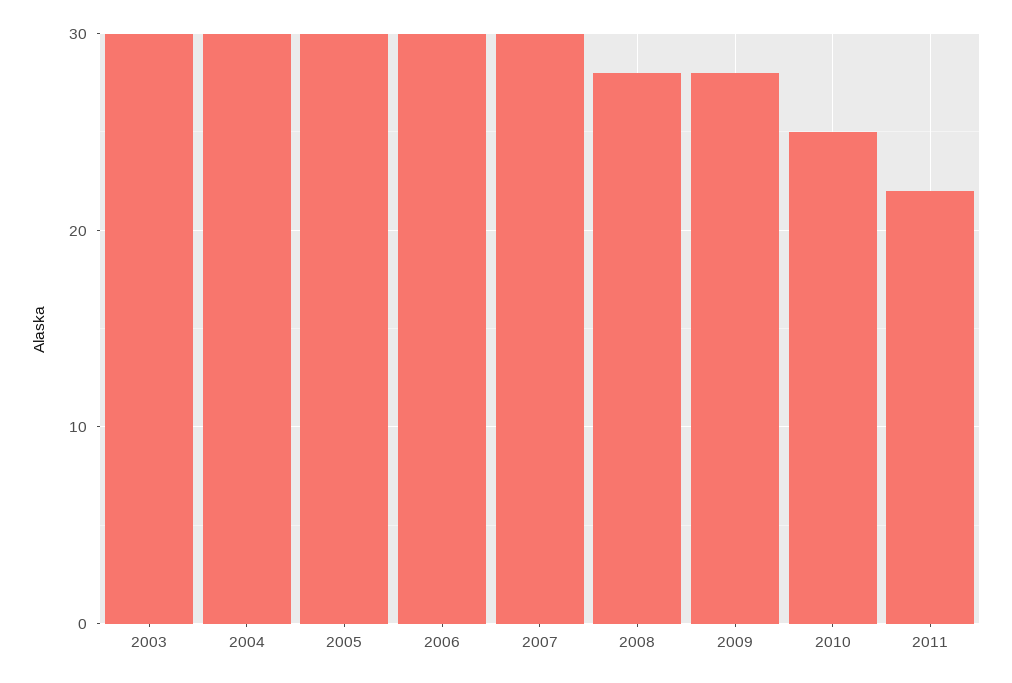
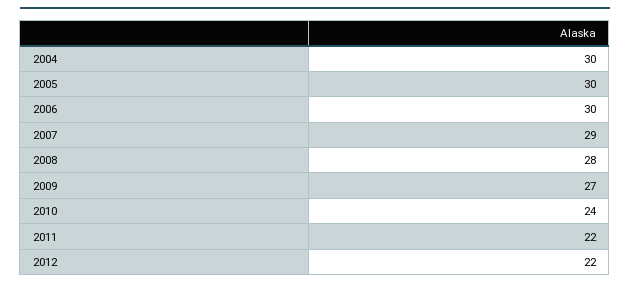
2003: 30 -> none
2007: 30 -> 29
2009: 28 -> 27
2010: 25 -> 24
2012: none -> 22

